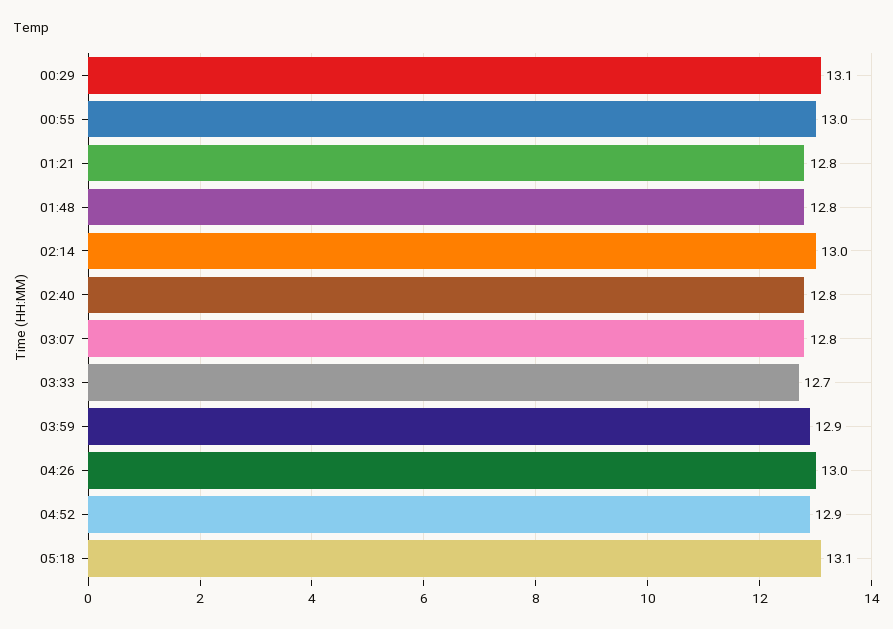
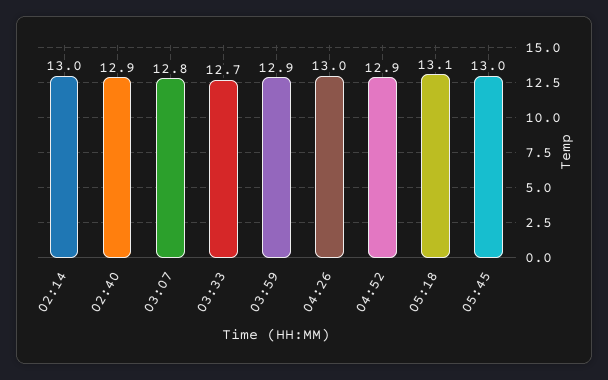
00:29: 13.1 -> none
00:55: 13 -> none
01:21: 12.8 -> none
01:48: 12.8 -> none
02:40: 12.8 -> 12.9
05:45: none -> 13

